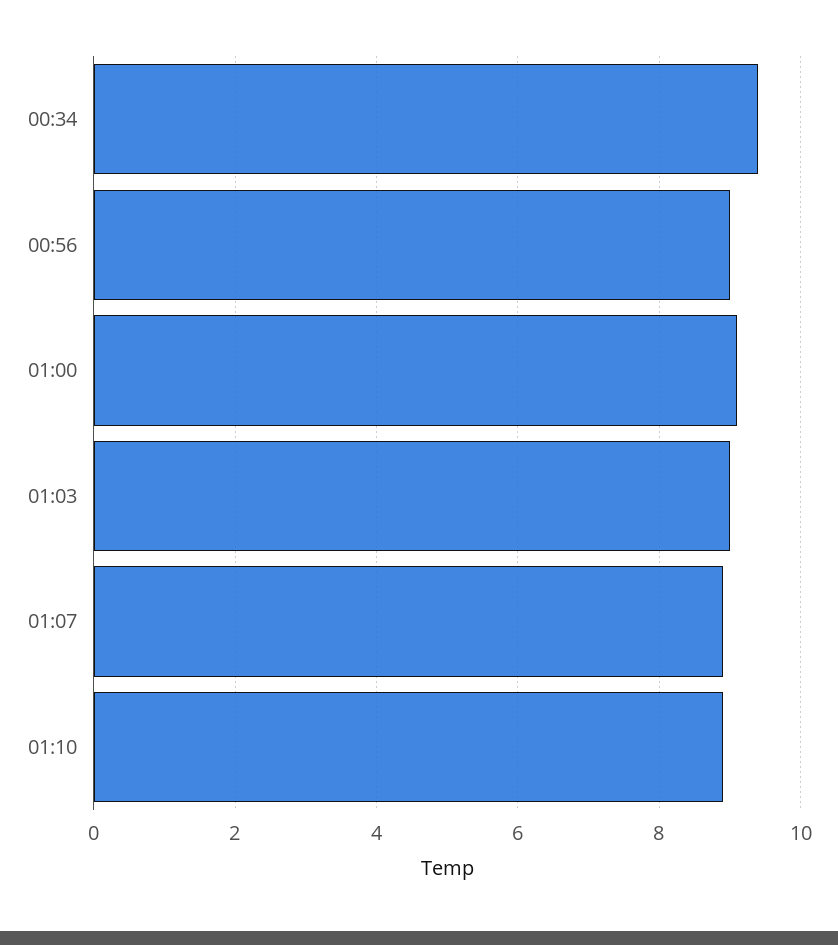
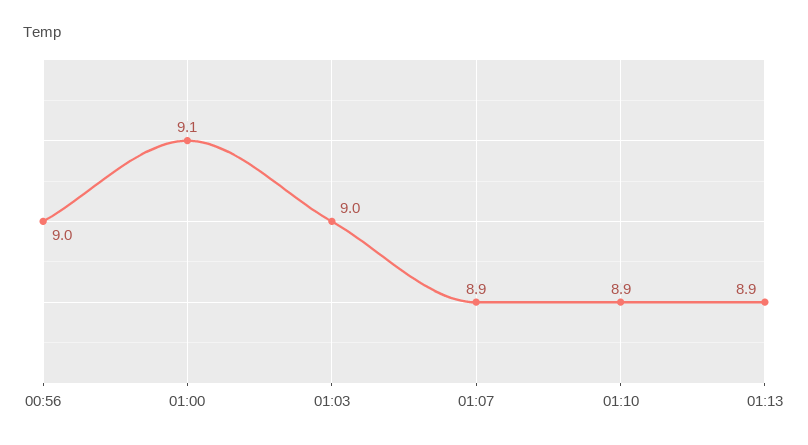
00:34: 9.5 -> none
01:13: none -> 8.9

